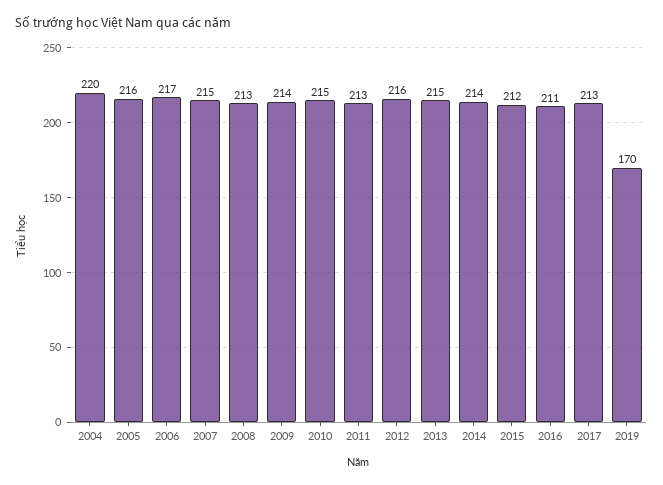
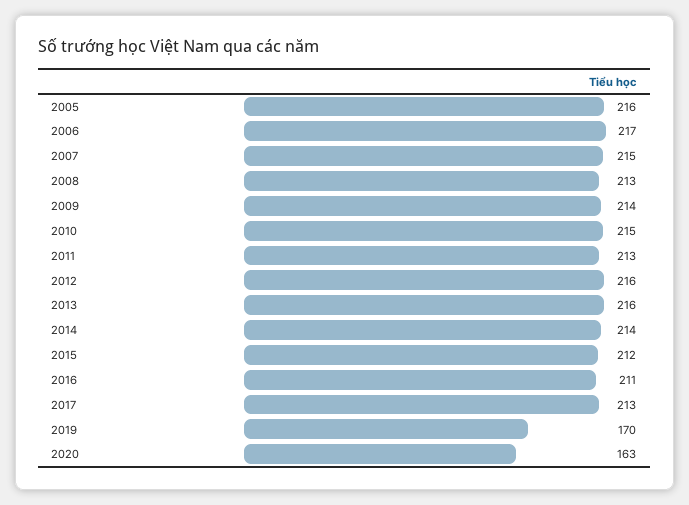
2004: 220 -> none
2013: 215 -> 216
2020: none -> 163

